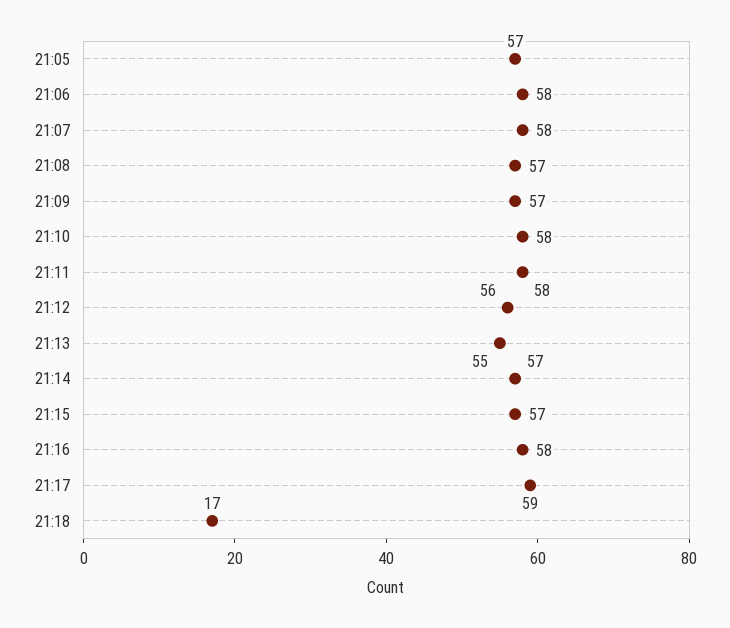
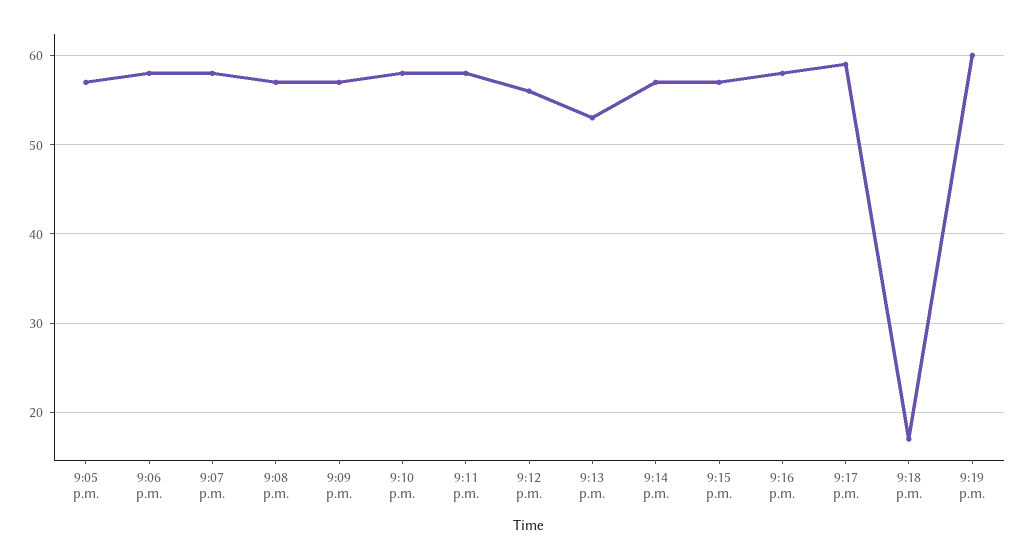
21:13: 55 -> 53
9:19 p.m.: none -> 60

